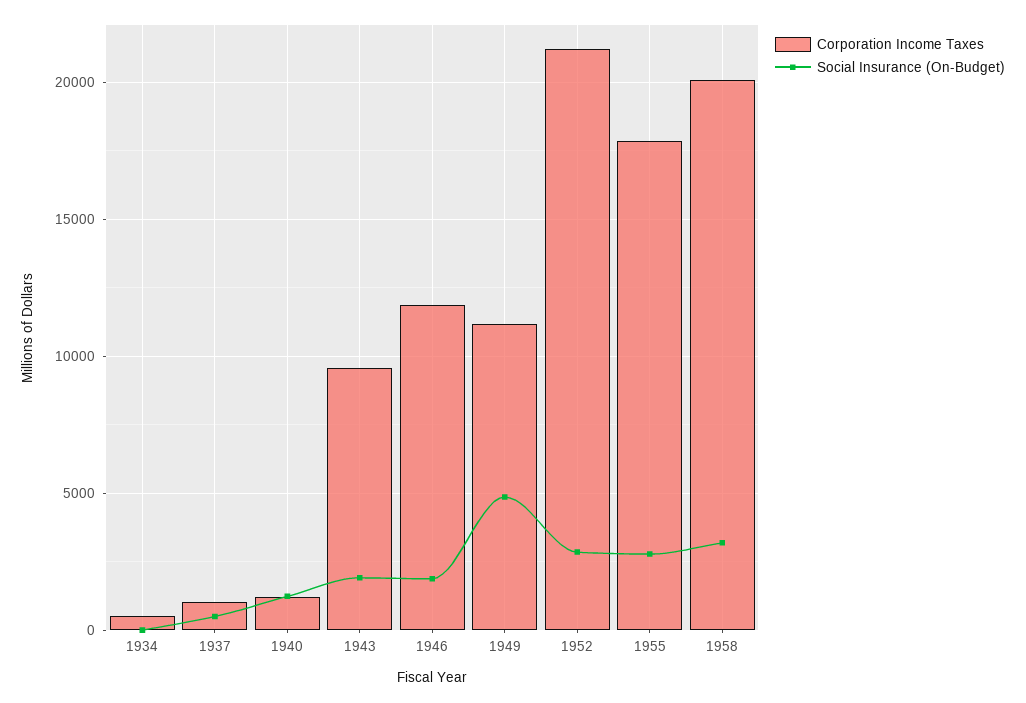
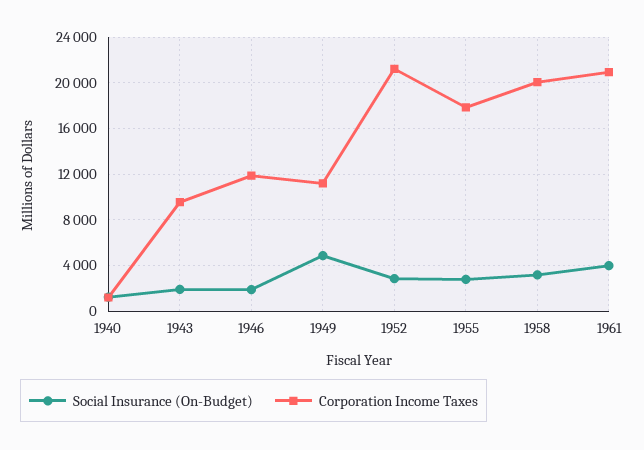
Corporation Income Taxes, 1934: 500 -> none
Social Insurance (On-Budget), 1934: 0 -> none
Corporation Income Taxes, 1937: 1000 -> none
Social Insurance (On-Budget), 1937: 500 -> none
Social Insurance (On-Budget), 1961: none -> 4000
Corporation Income Taxes, 1961: none -> 21000

